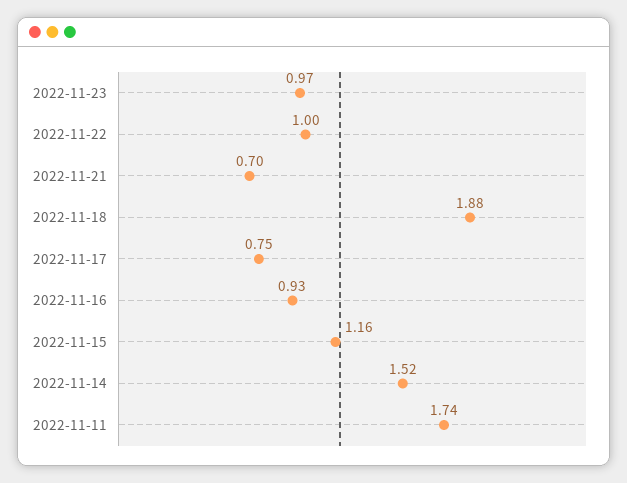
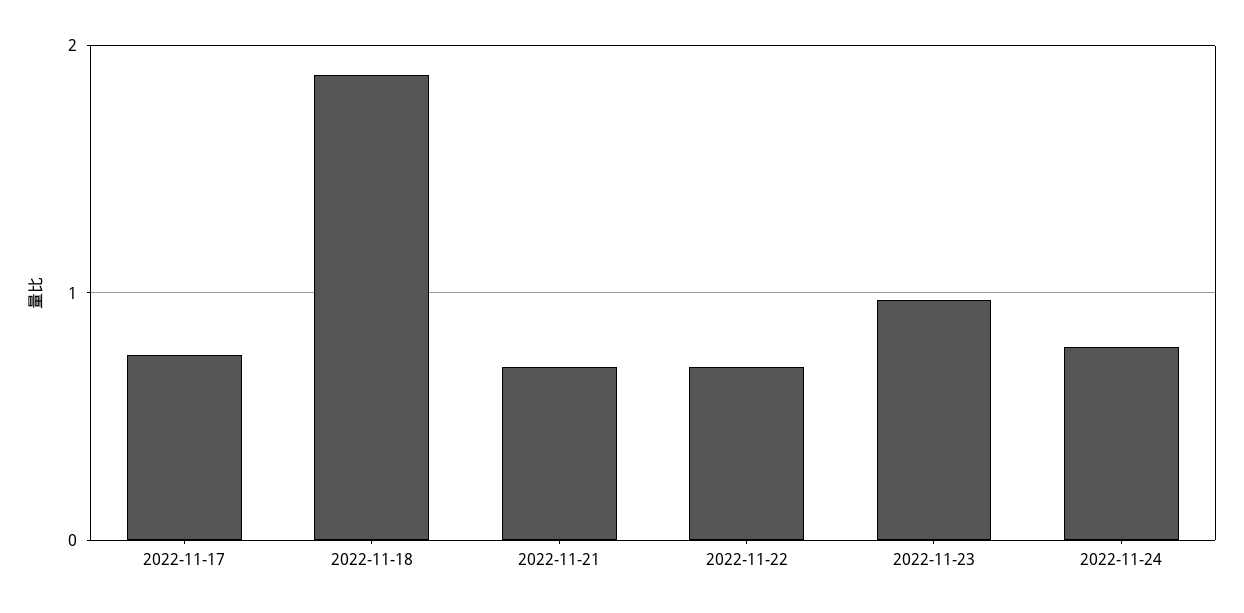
2022-11-22: 1 -> 0.7
2022-11-16: 0.93 -> none
2022-11-15: 1.16 -> none
2022-11-14: 1.52 -> none
2022-11-11: 1.74 -> none
2022-11-24: none -> 0.8

